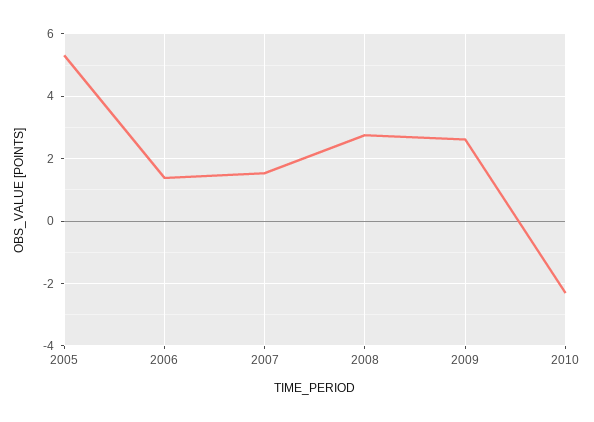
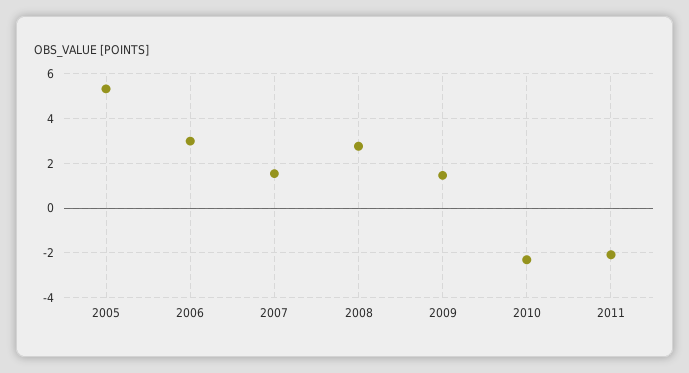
2006: 1.4 -> 3
2009: 2.6 -> 1.5
2011: none -> -2

